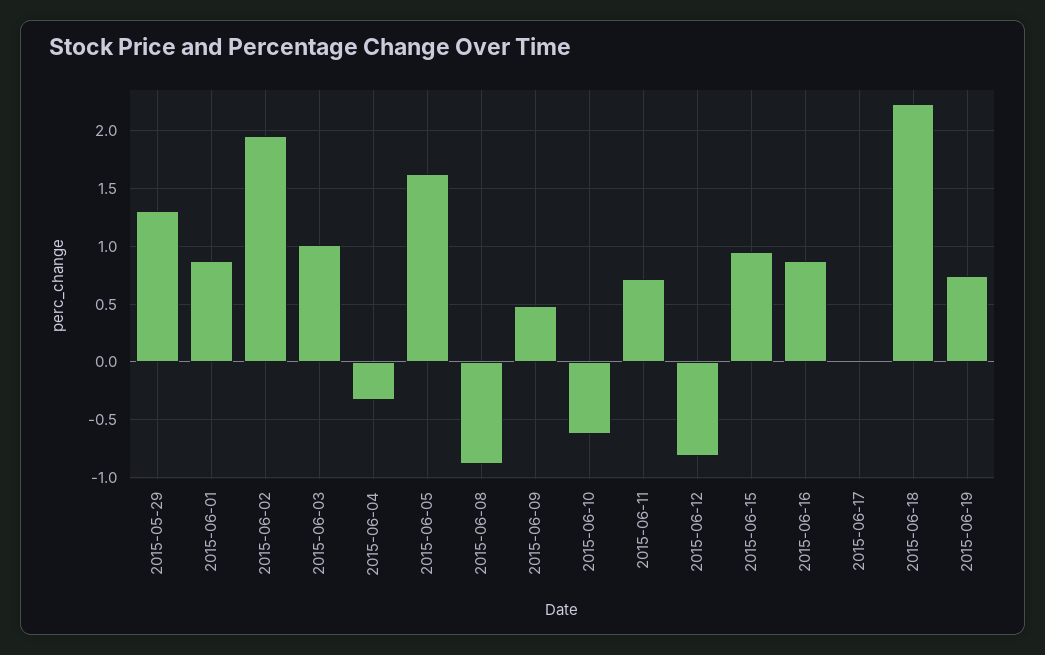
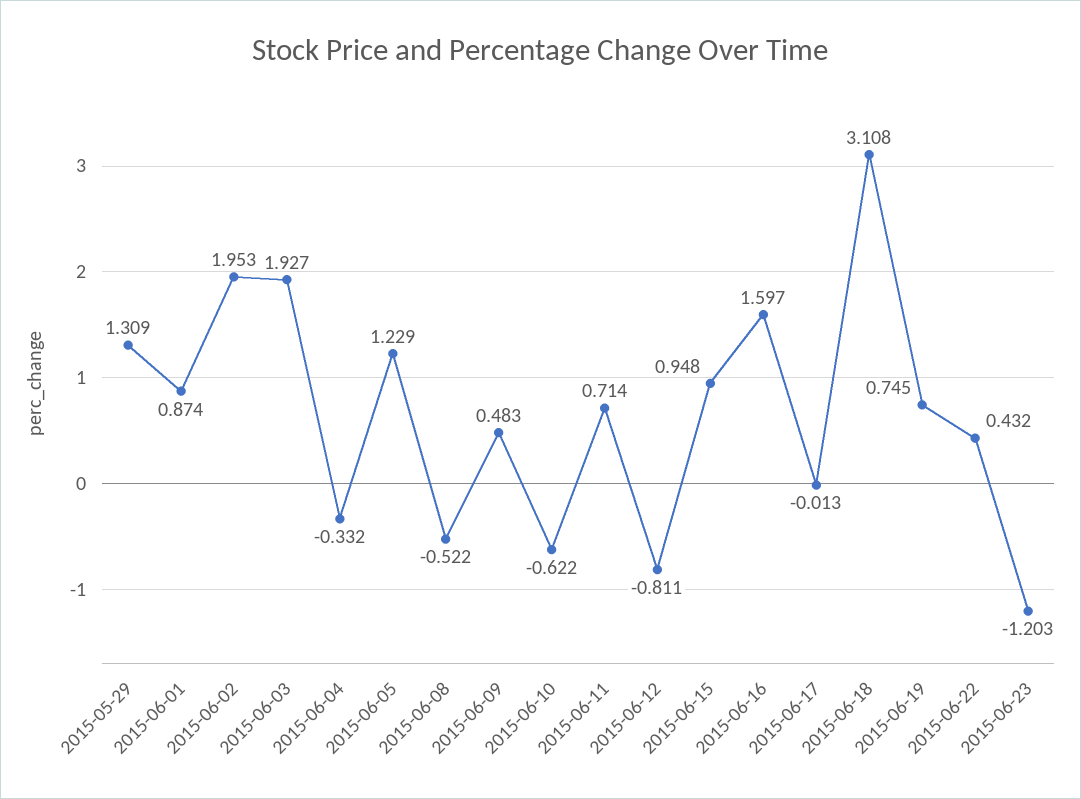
2015-06-03: 1 -> 1.927
2015-06-05: 1.6 -> 1.229
2015-06-08: -0.9 -> -0.522
2015-06-16: 0.9 -> 1.597
2015-06-18: 2.2 -> 3.108
2015-06-22: none -> 0.432
2015-06-23: none -> -1.203

